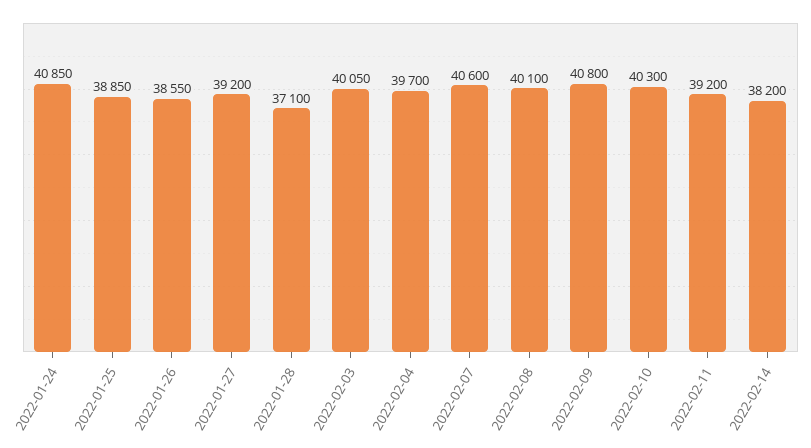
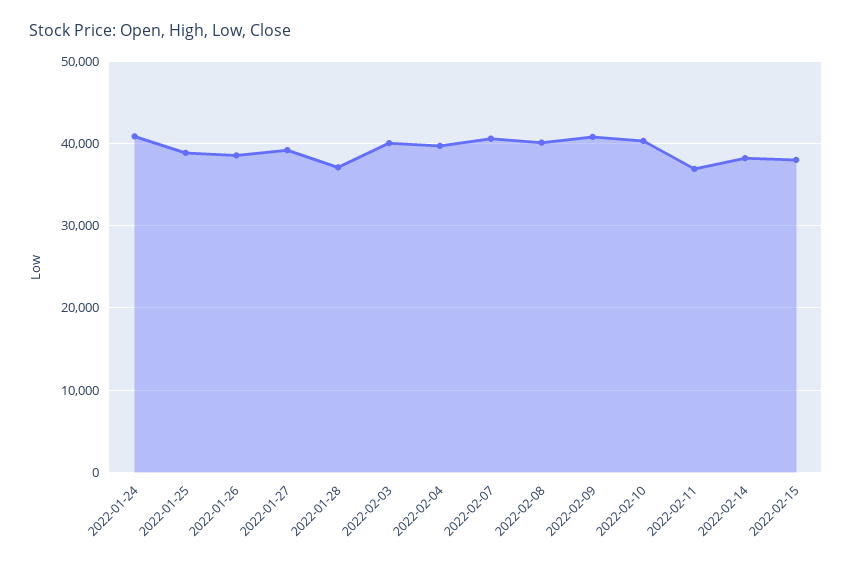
2022-02-11: 39200 -> 37000
2022-02-15: none -> 38000

